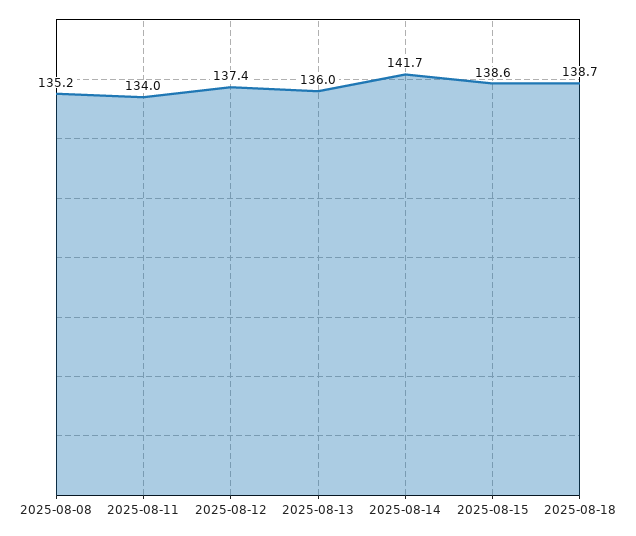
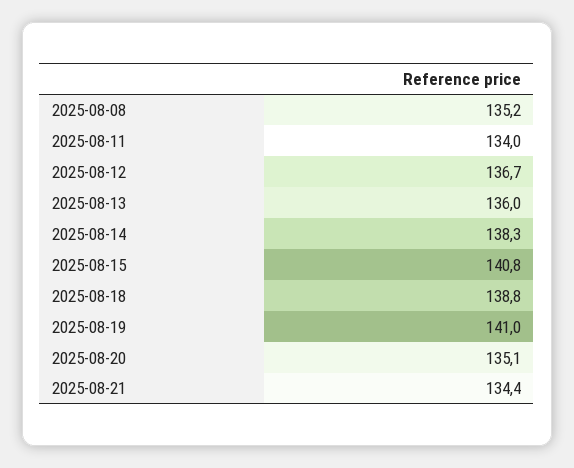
2025-08-12: 137.4 -> 136.7
2025-08-14: 141.7 -> 138.3
2025-08-15: 138.6 -> 140.8
2025-08-18: 138.7 -> 138.8
2025-08-19: none -> 141
2025-08-20: none -> 135.1
2025-08-21: none -> 134.4

